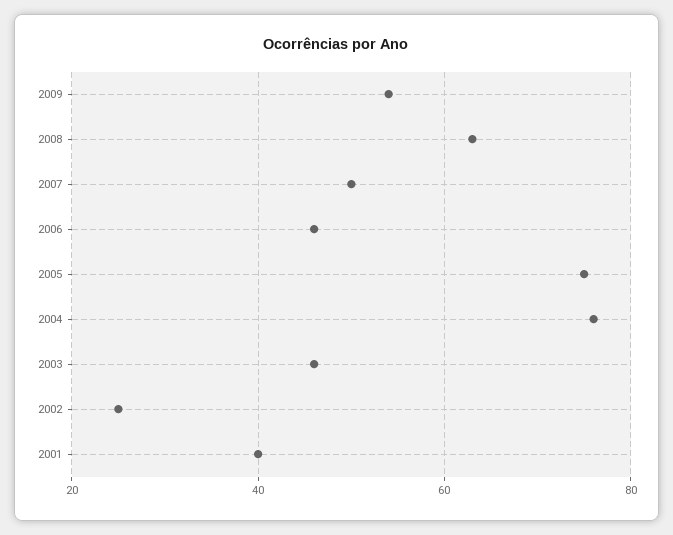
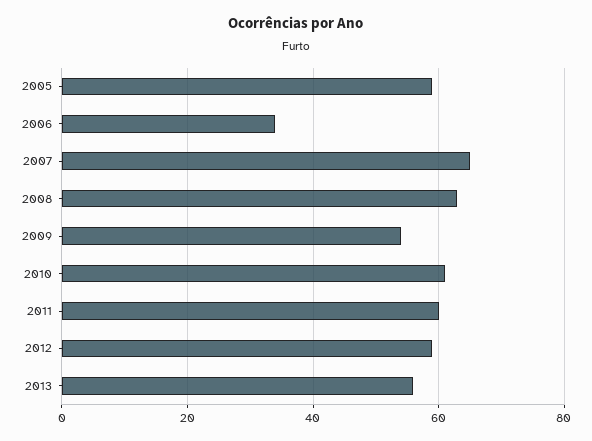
2007: 50 -> 65
2006: 45 -> 35
2005: 75 -> 60
2004: 75 -> none
2003: 45 -> none
2002: 25 -> none
2001: 40 -> none
2010: none -> 60
2011: none -> 60
2012: none -> 60
2013: none -> 55

